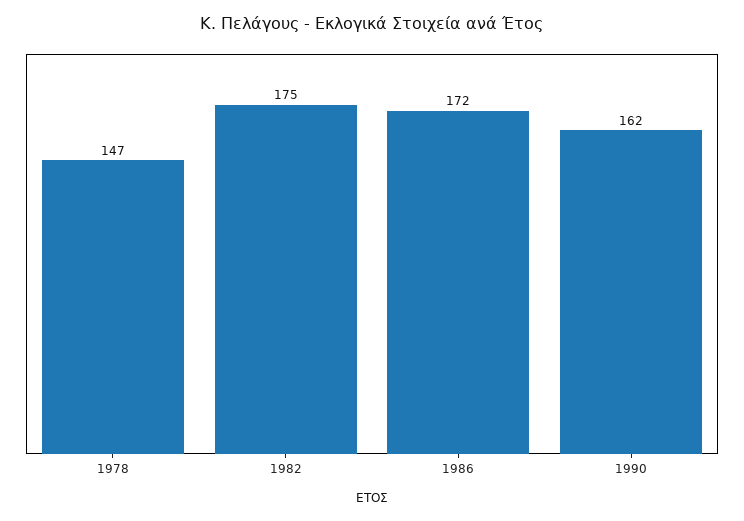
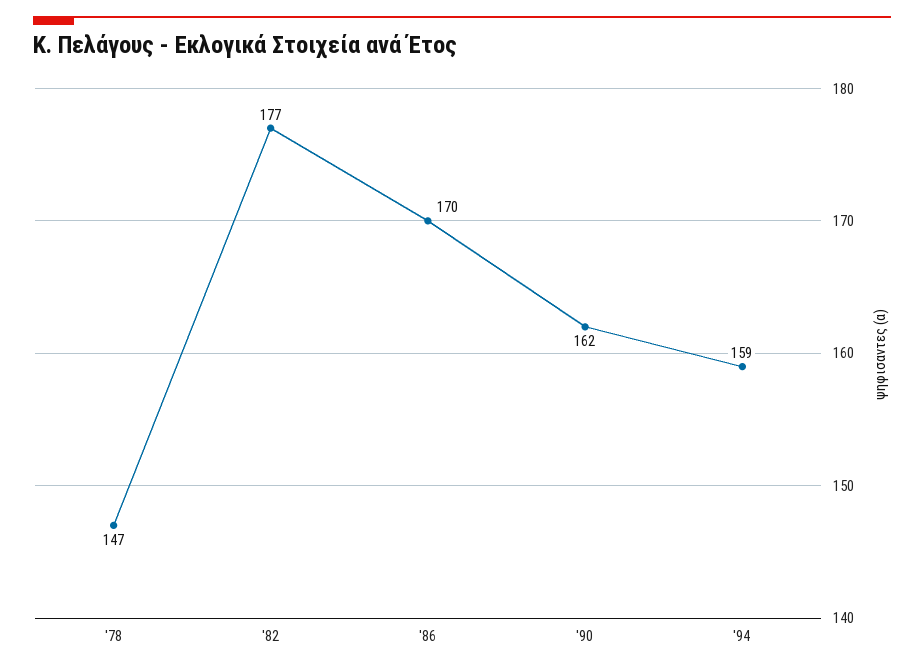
1982: 175 -> 177
1986: 172 -> 170
'94: none -> 159

